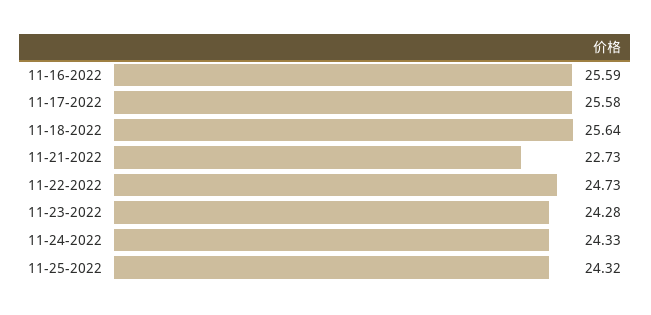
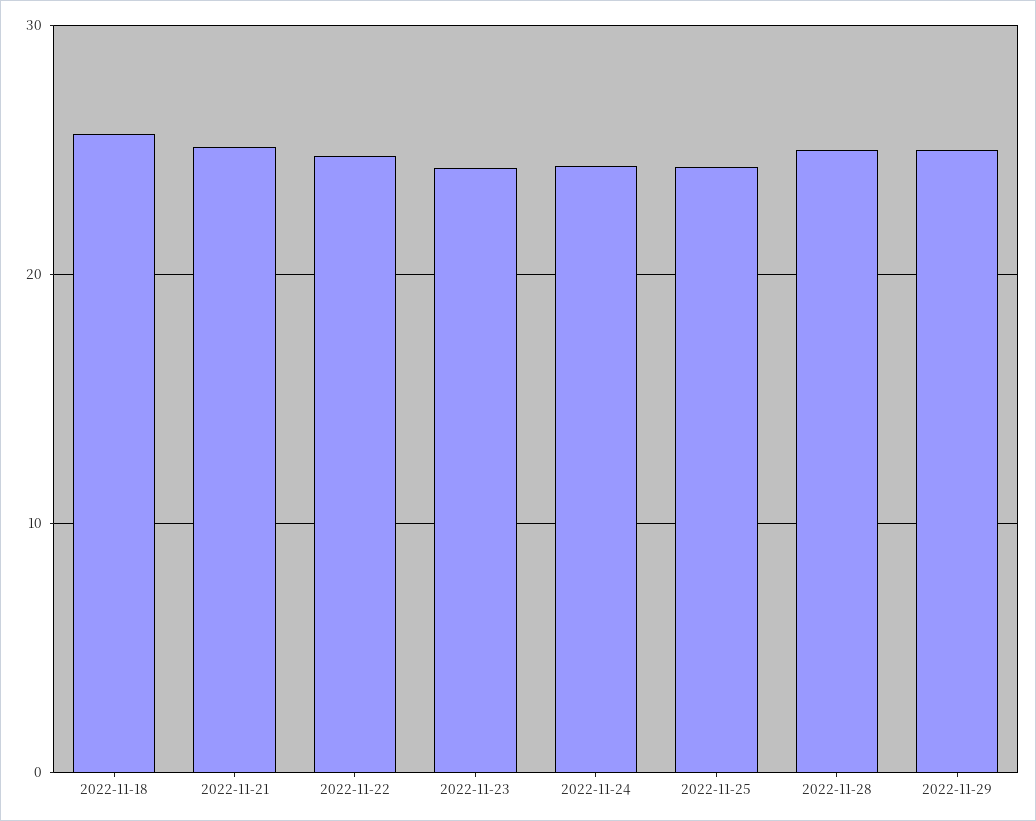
11-16-2022: 25.59 -> none
11-17-2022: 25.58 -> none
11-21-2022: 22.73 -> 25
2022-11-28: none -> 25
2022-11-29: none -> 25

